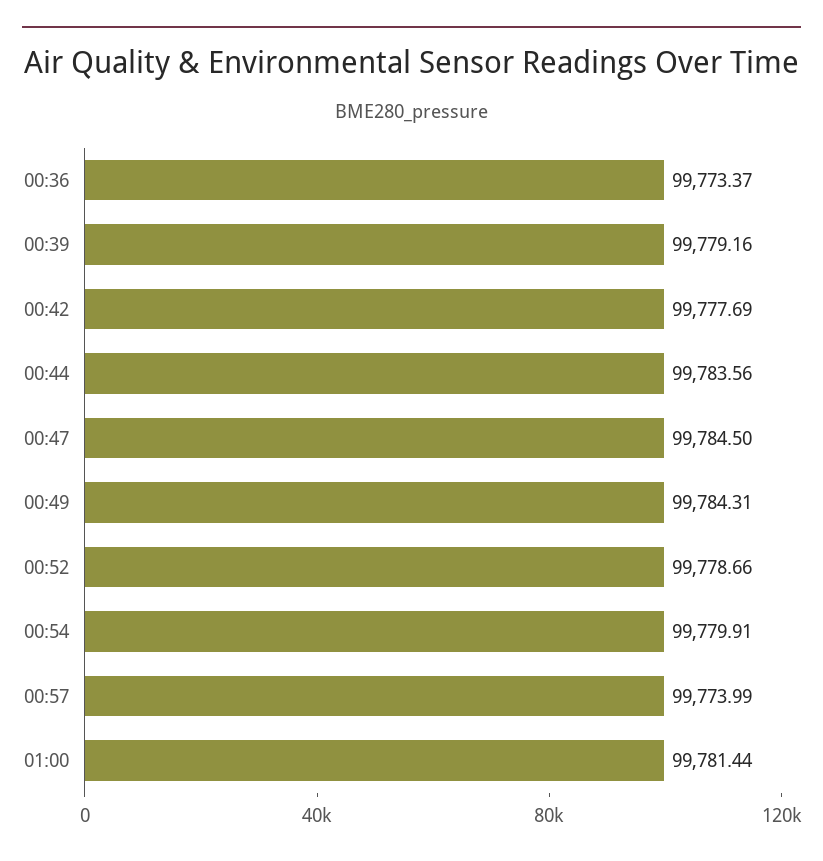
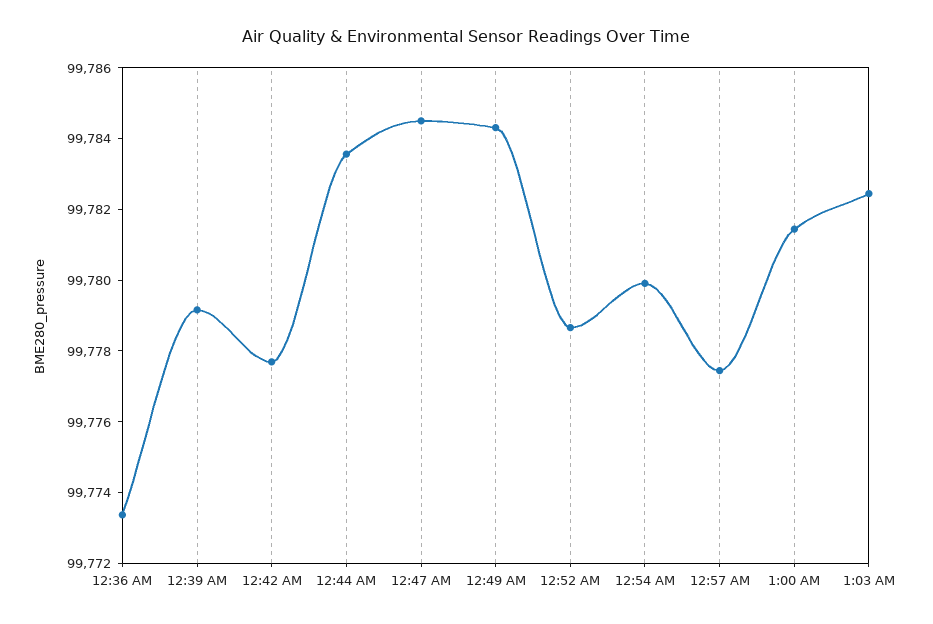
00:57: 99773.99 -> 99777.5
1:03 AM: none -> 99782.5

